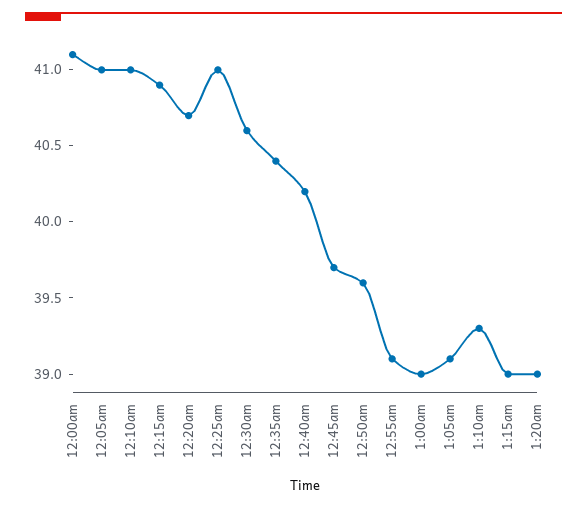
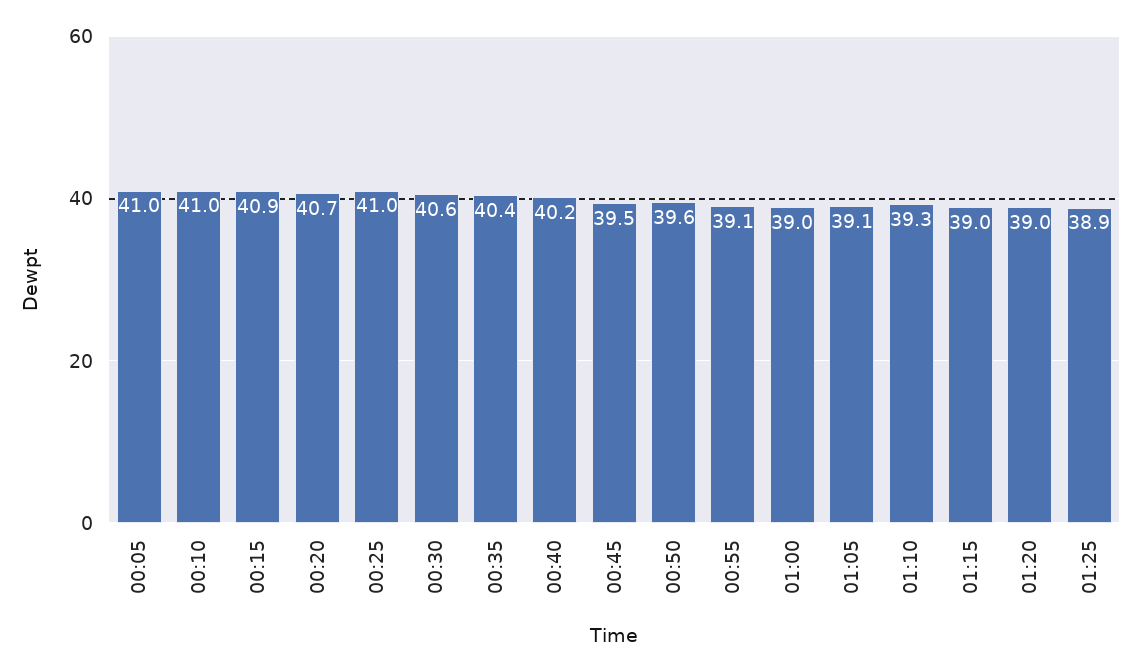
12:00am: 41.1 -> none
12:45am: 39.7 -> 39.5
01:25: none -> 38.9

